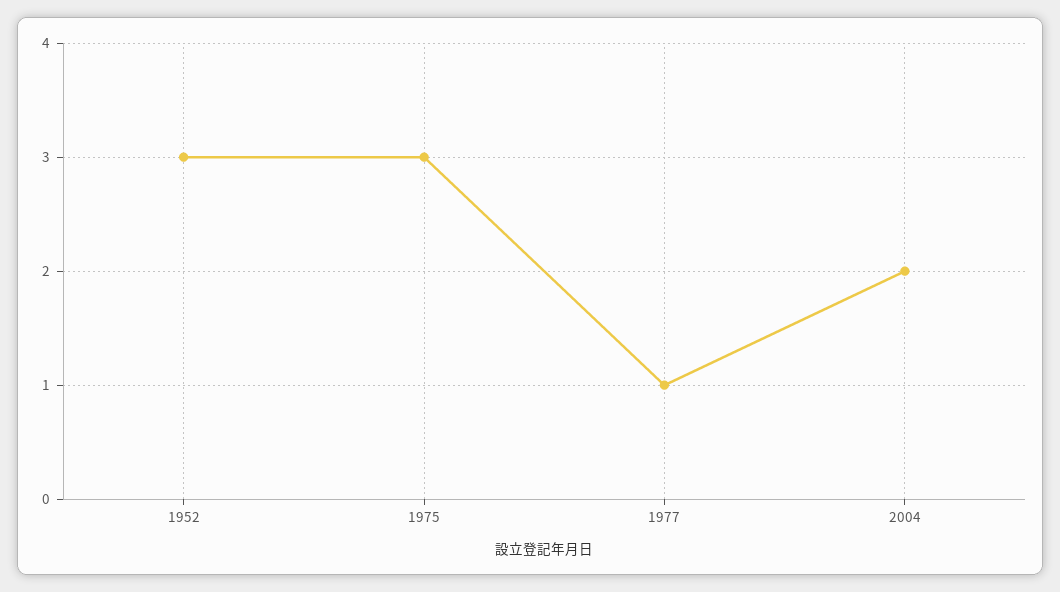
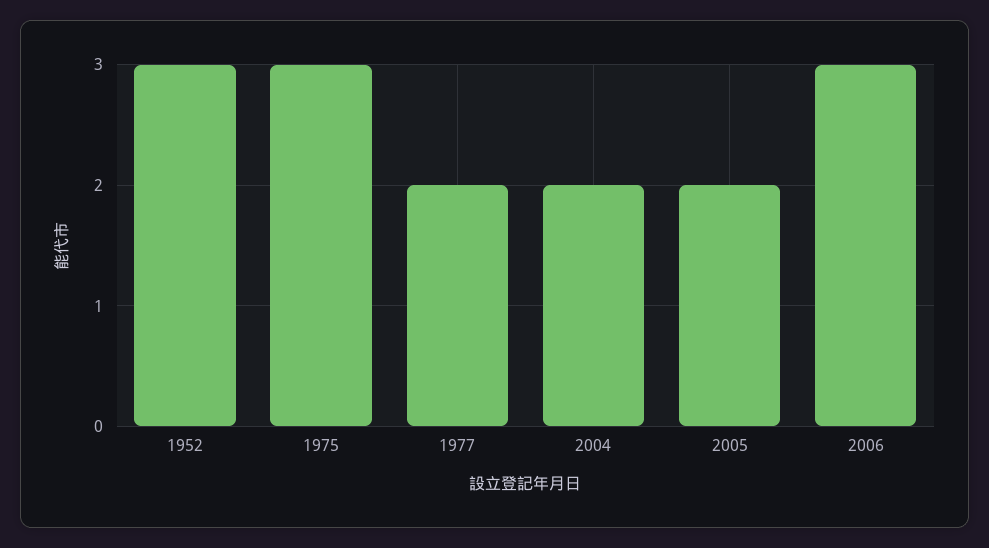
1977: 1 -> 2
2005: none -> 2
2006: none -> 3

